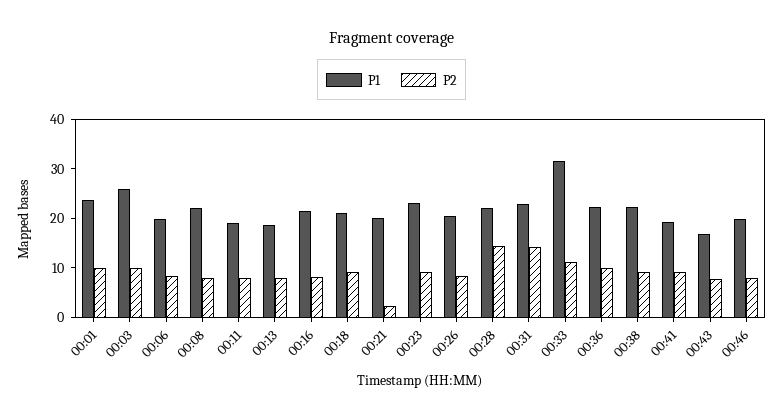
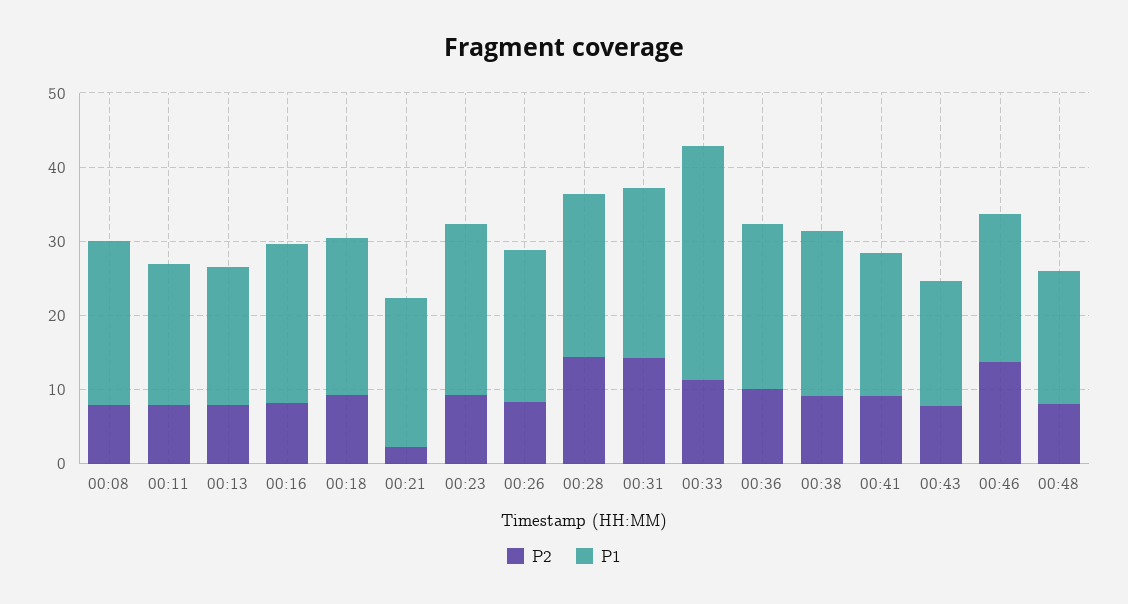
P1, 00:01: 24 -> none
P2, 00:01: 10 -> none
P1, 00:03: 26 -> none
P2, 00:03: 10 -> none
P1, 00:06: 20 -> none
P2, 00:06: 8 -> none
P2, 00:46: 8 -> 14
P2, 00:48: none -> 8
P1, 00:48: none -> 18

